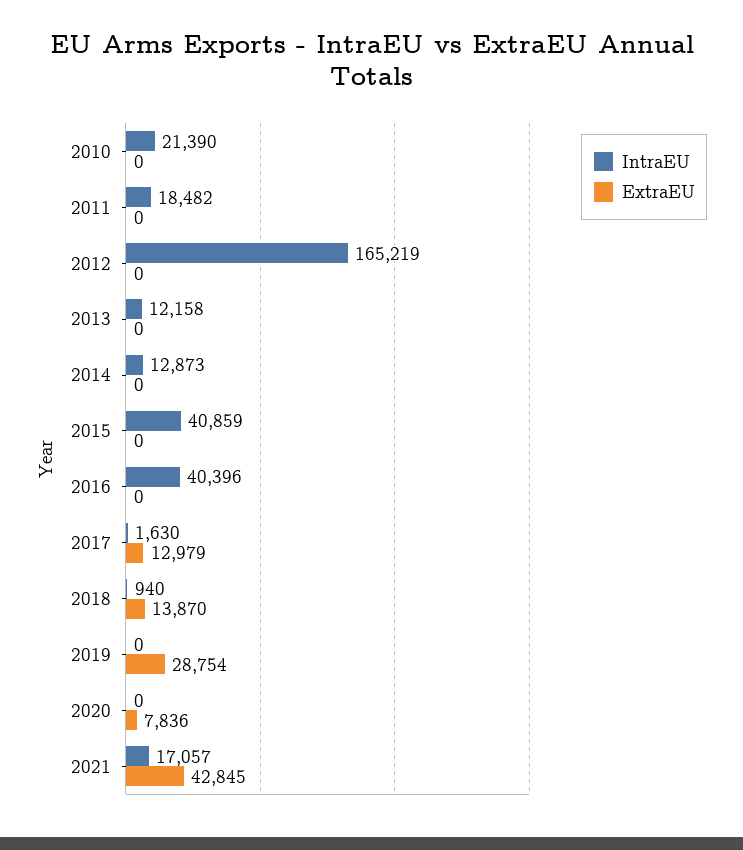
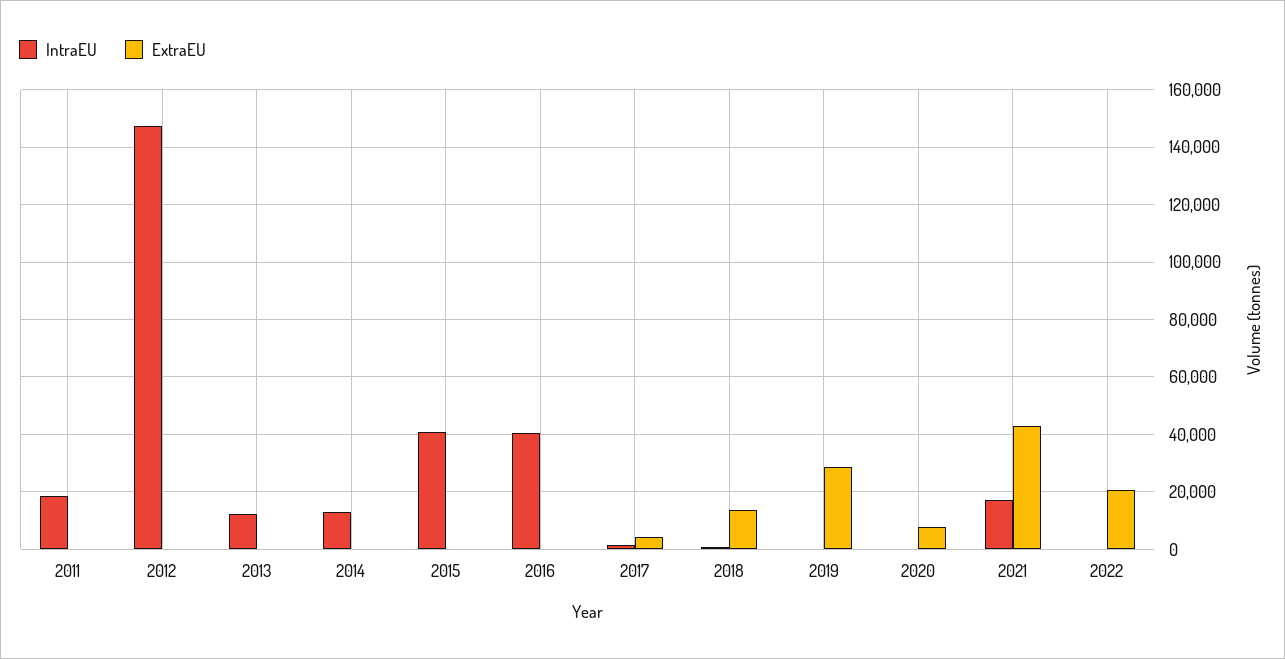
IntraEU, 2010: 21390 -> none
ExtraEU, 2010: 0 -> none
IntraEU, 2012: 165219 -> 147500
ExtraEU, 2017: 12979 -> 5000
IntraEU, 2022: none -> 0
ExtraEU, 2022: none -> 20000

